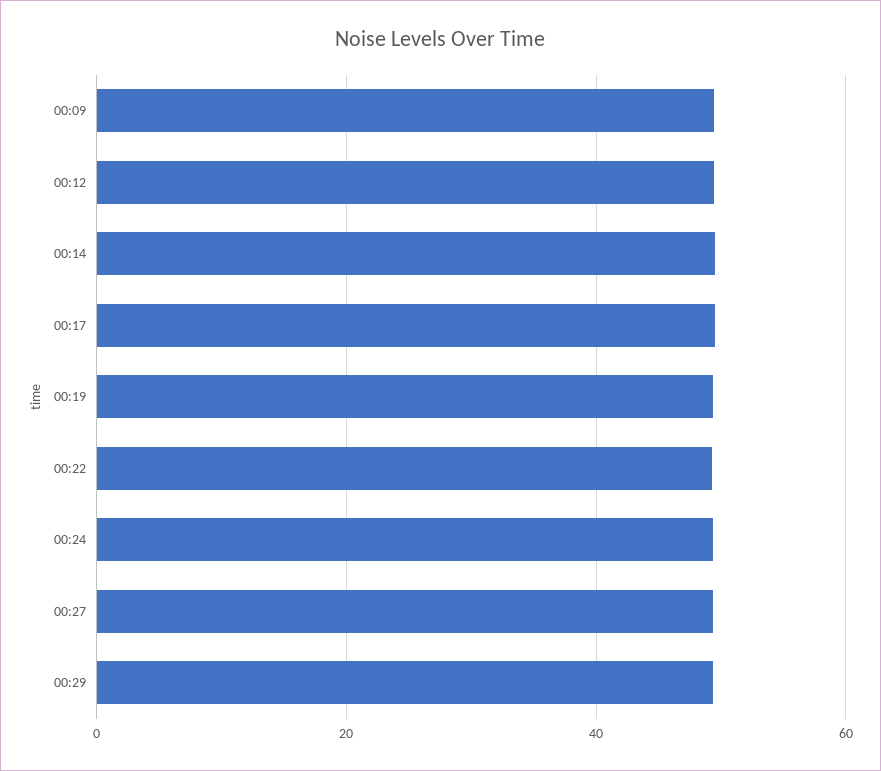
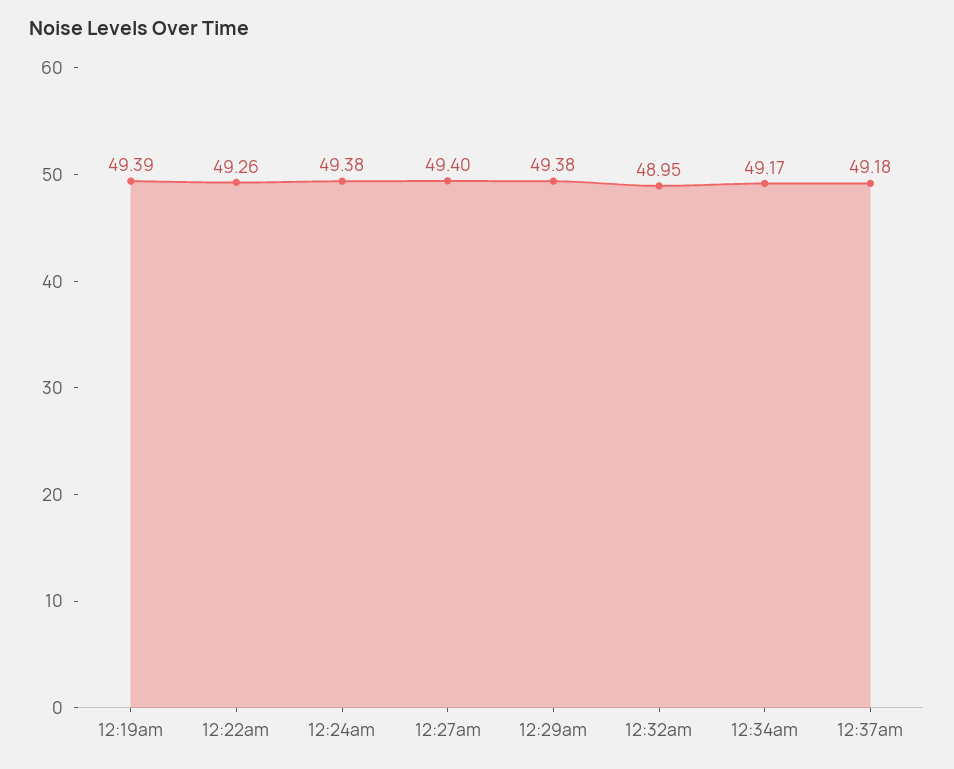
00:09: 50 -> none
00:12: 50 -> none
00:14: 50 -> none
00:17: 50 -> none
12:32am: none -> 48.95
12:34am: none -> 49.17
12:37am: none -> 49.18

